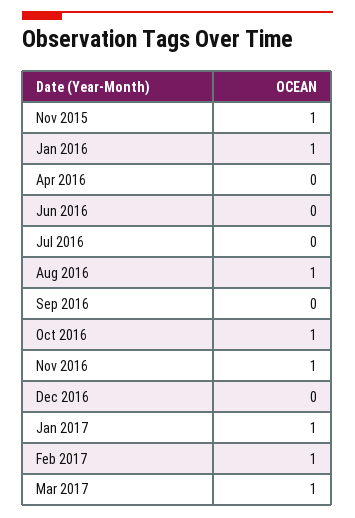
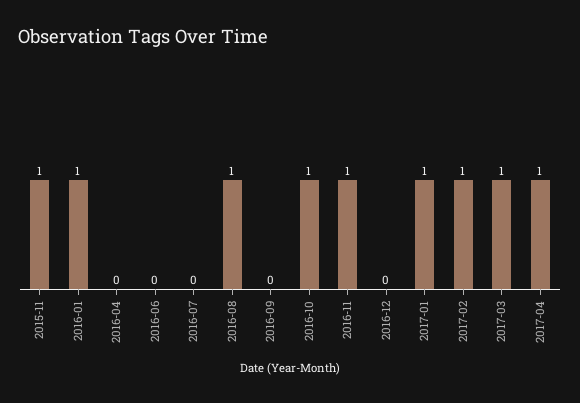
2017-04: none -> 1

